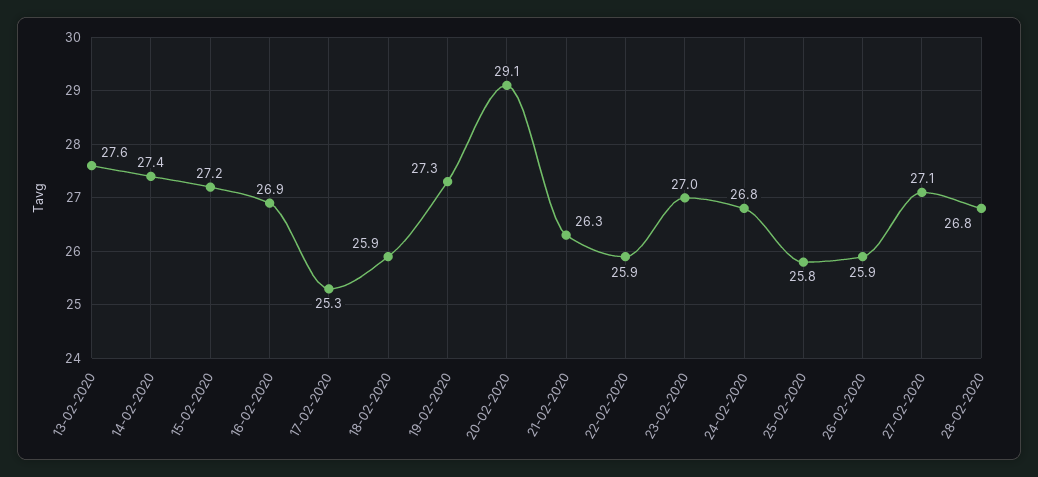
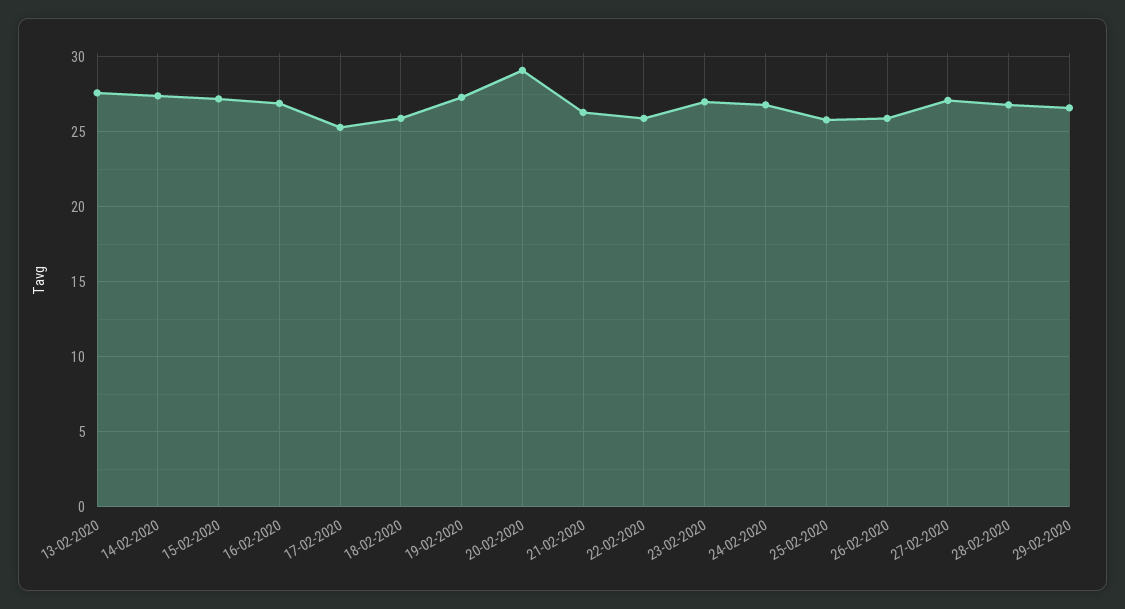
29-02-2020: none -> 26.5

